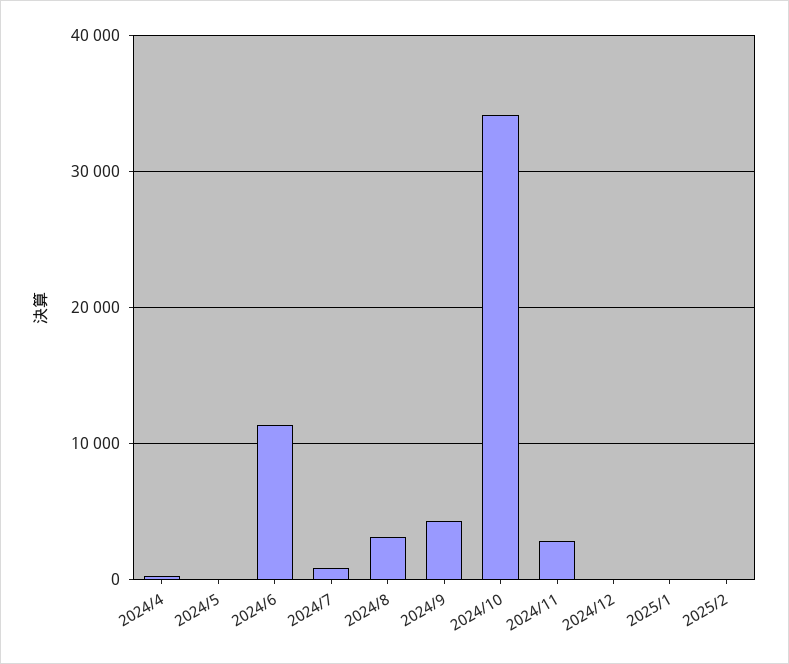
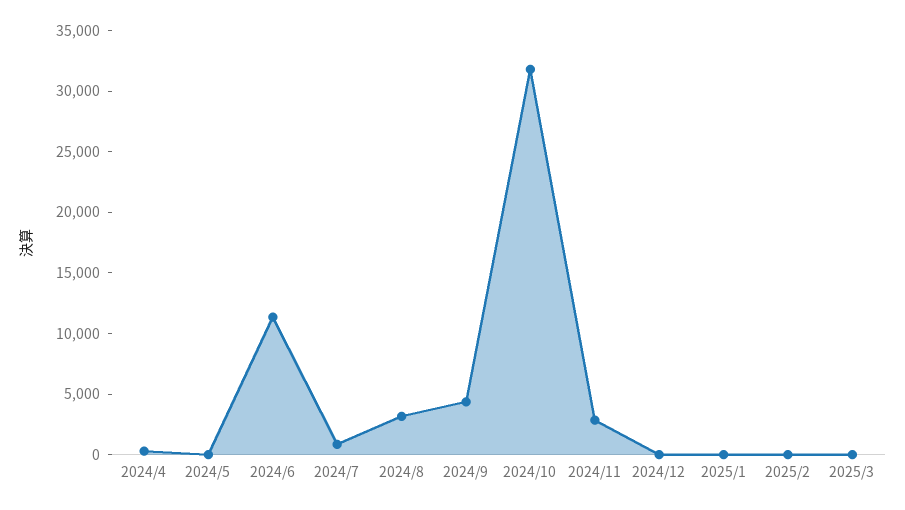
2024/10: 34000 -> 32000
2025/3: none -> 0

